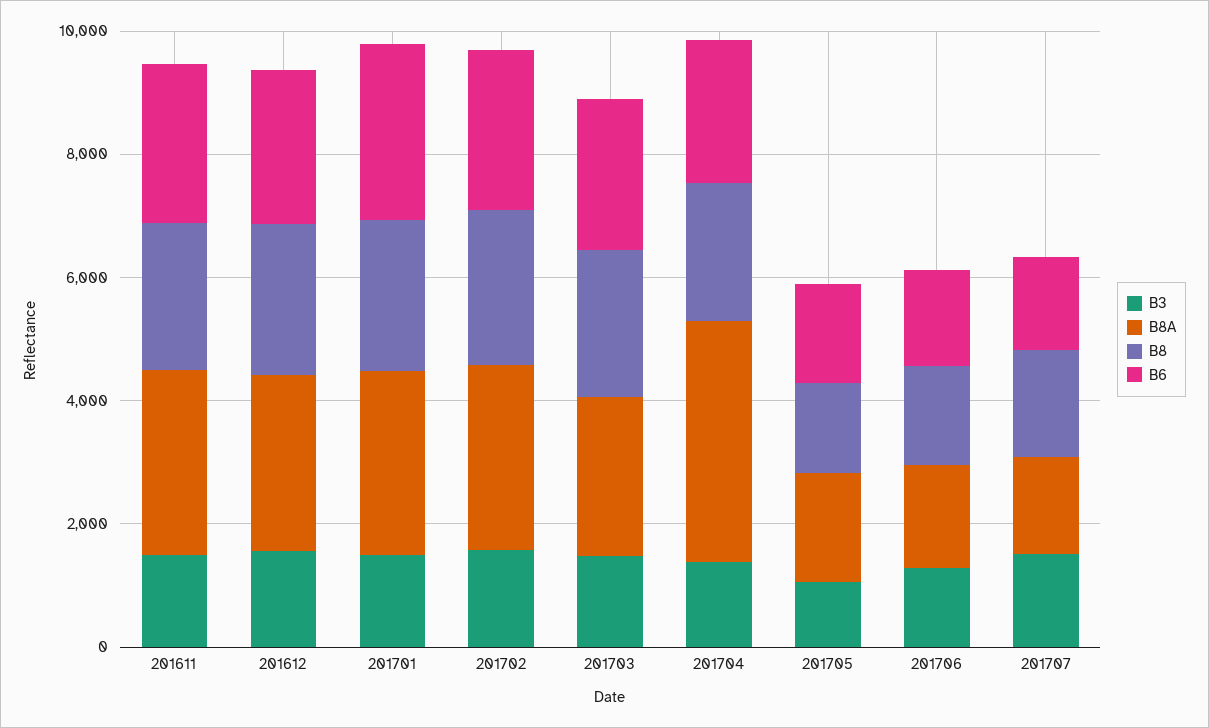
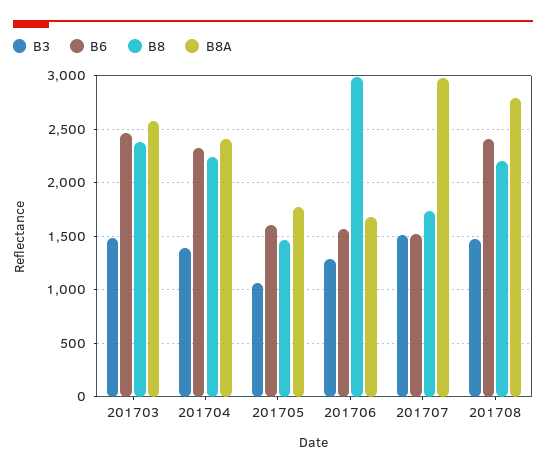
B3, 201611: 1500 -> none
B8A, 201611: 3000 -> none
B8, 201611: 2500 -> none
B6, 201611: 2500 -> none
B3, 201612: 1500 -> none
B8A, 201612: 3000 -> none
B8, 201612: 2500 -> none
B6, 201612: 2500 -> none
B3, 201701: 1500 -> none
B8A, 201701: 3000 -> none
B8, 201701: 2500 -> none
B6, 201701: 3000 -> none
B3, 201702: 1500 -> none
B8A, 201702: 3000 -> none
B8, 201702: 2500 -> none
B6, 201702: 2500 -> none
B8A, 201704: 4000 -> 2400
B8, 201706: 1500 -> 3000
B8A, 201707: 1500 -> 3000
B3, 201708: none -> 1500
B6, 201708: none -> 2400
B8, 201708: none -> 2200
B8A, 201708: none -> 2800

